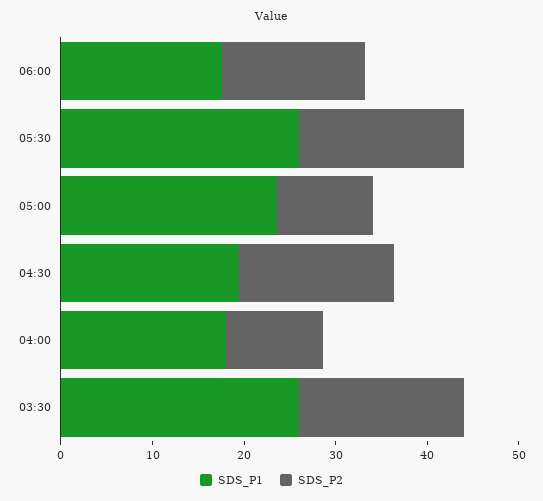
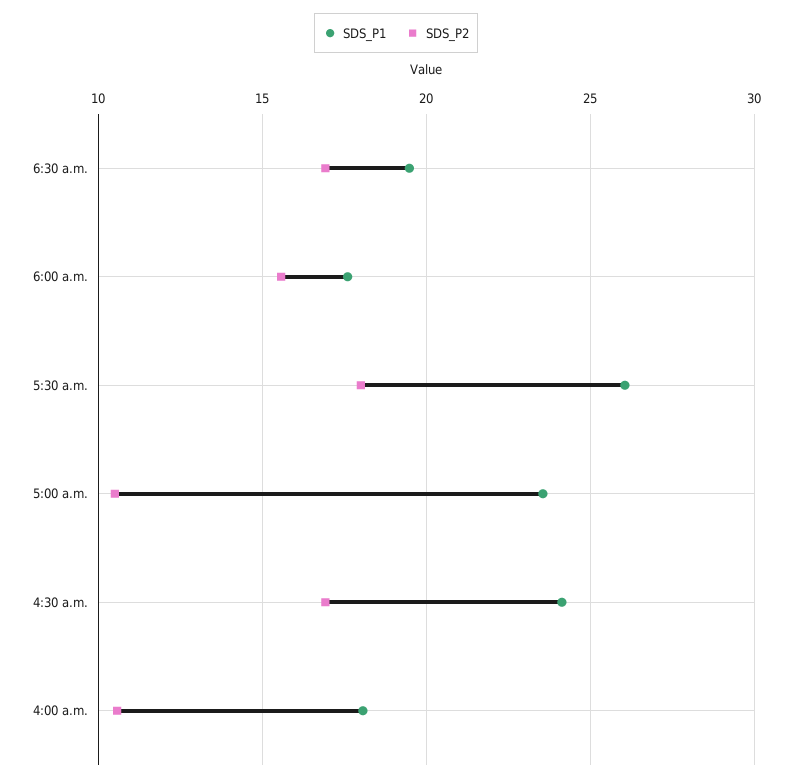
SDS_P1, 04:30: 20 -> 24
SDS_P1, 03:30: 26 -> none
SDS_P2, 03:30: 18 -> none
SDS_P1, 6:30 a.m.: none -> 19.5
SDS_P2, 6:30 a.m.: none -> 17

